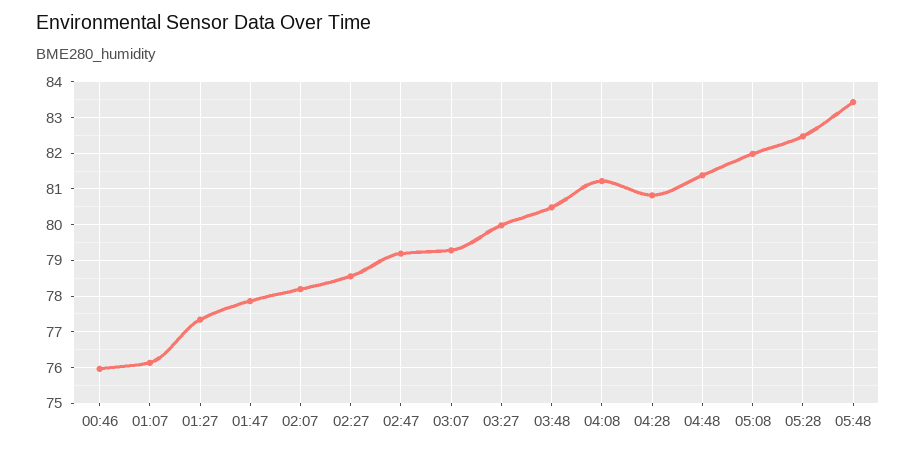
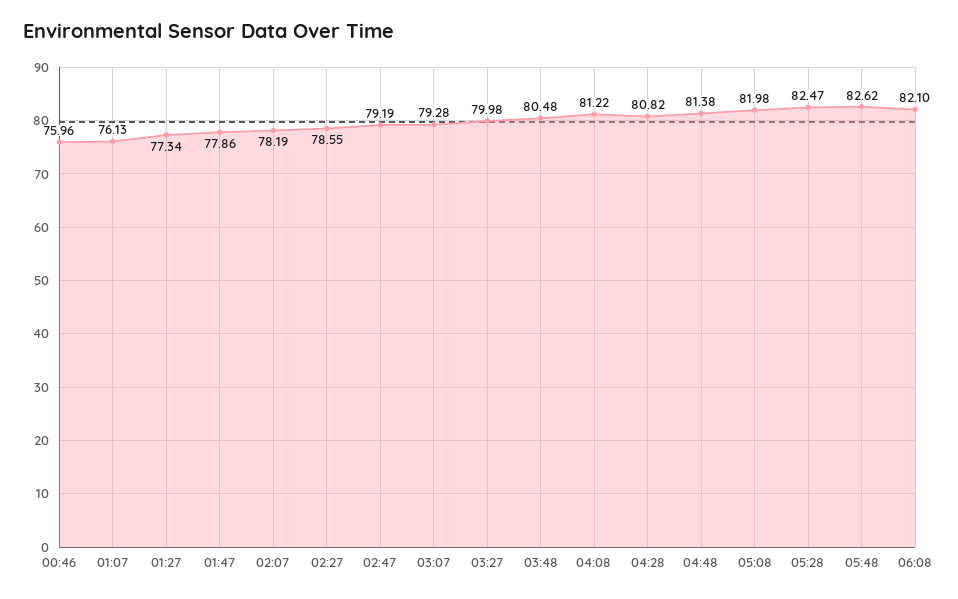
05:48: 83.4 -> 82.62
06:08: none -> 82.1

